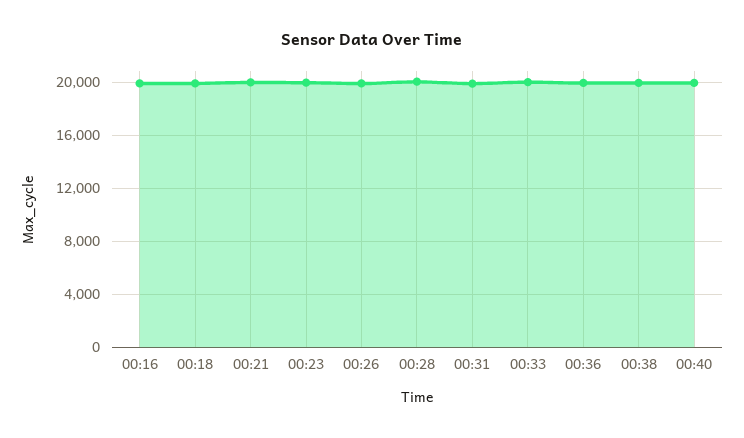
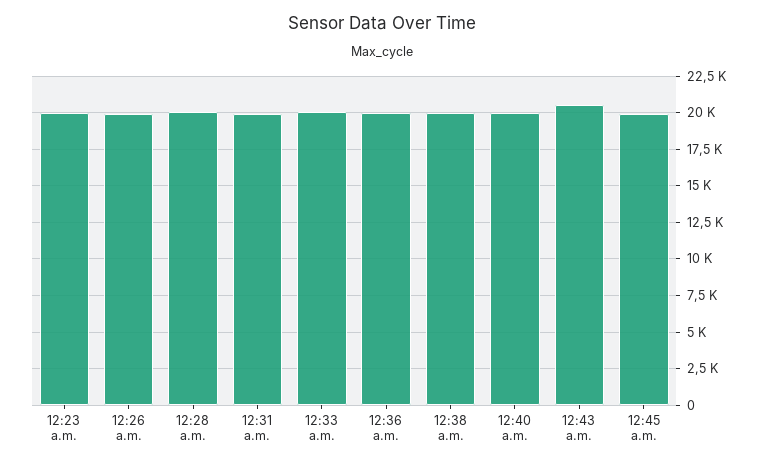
00:16: 20000 -> none
00:18: 20000 -> none
00:21: 20000 -> none
12:43 a.m.: none -> 20500
12:45 a.m.: none -> 20000

